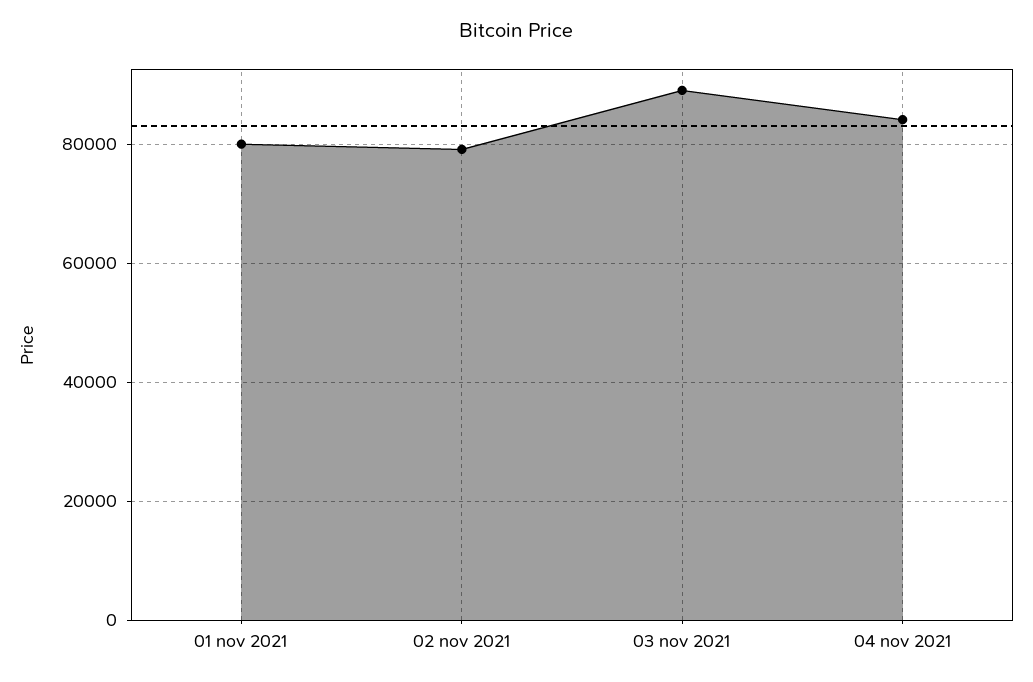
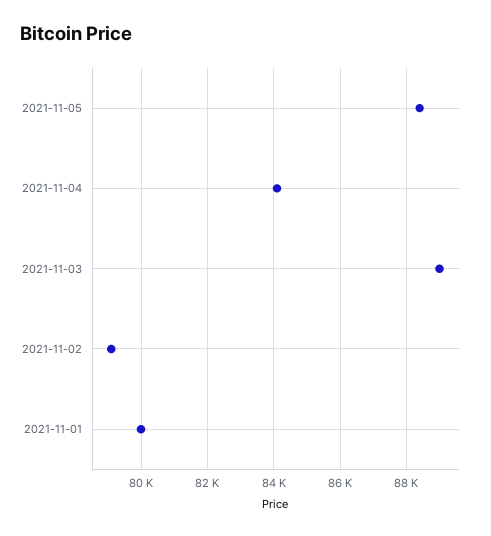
2021-11-05: none -> 88400

